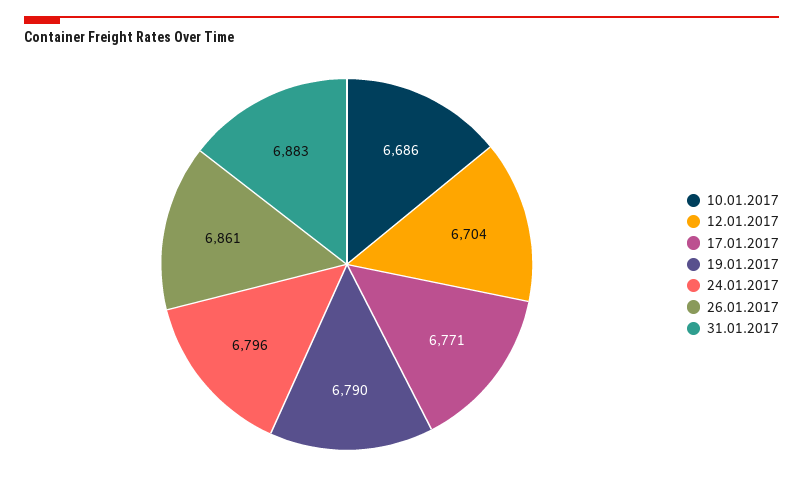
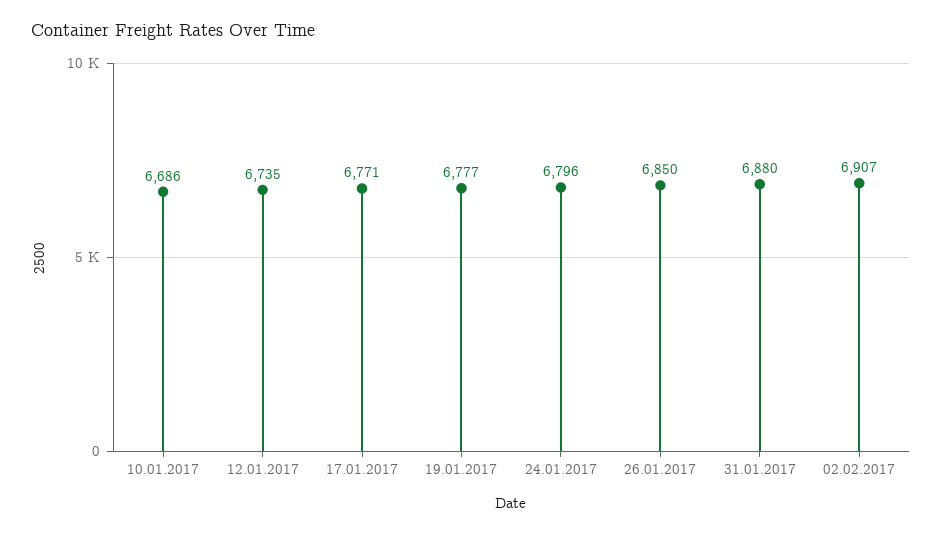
12.01.2017: 6704 -> 6735
19.01.2017: 6790 -> 6777
26.01.2017: 6861 -> 6850
31.01.2017: 6883 -> 6880
02.02.2017: none -> 6907

